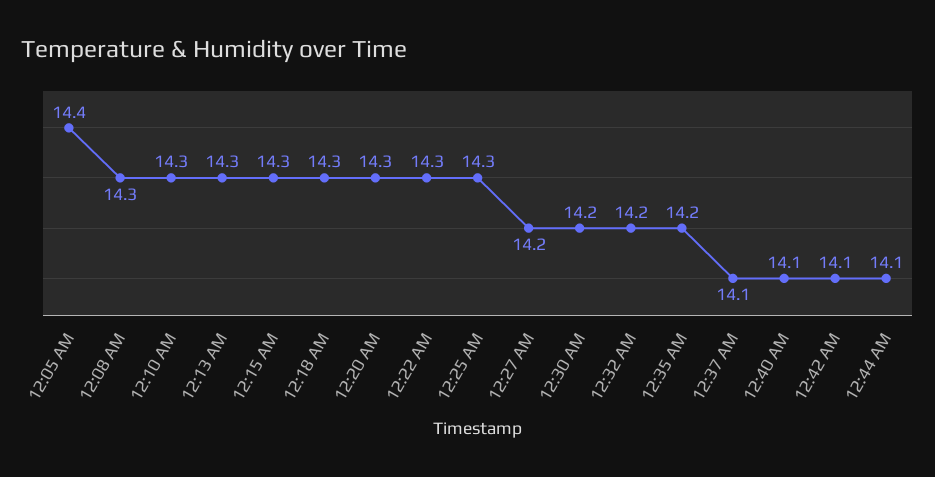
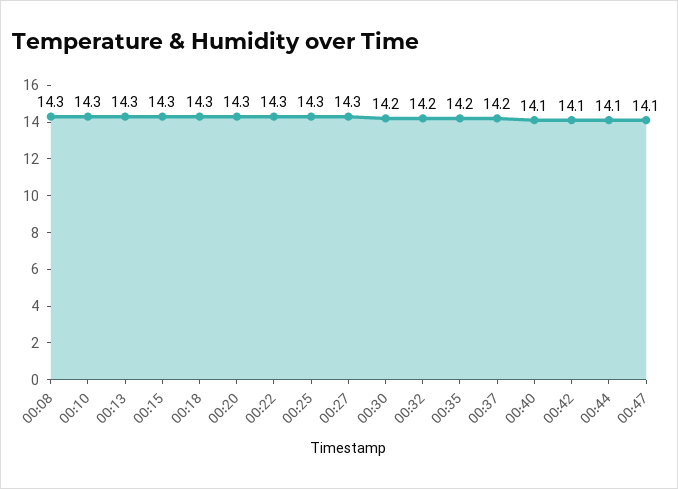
12:05 AM: 14.4 -> none
12:27 AM: 14.2 -> 14.3
12:37 AM: 14.1 -> 14.2
00:47: none -> 14.1

